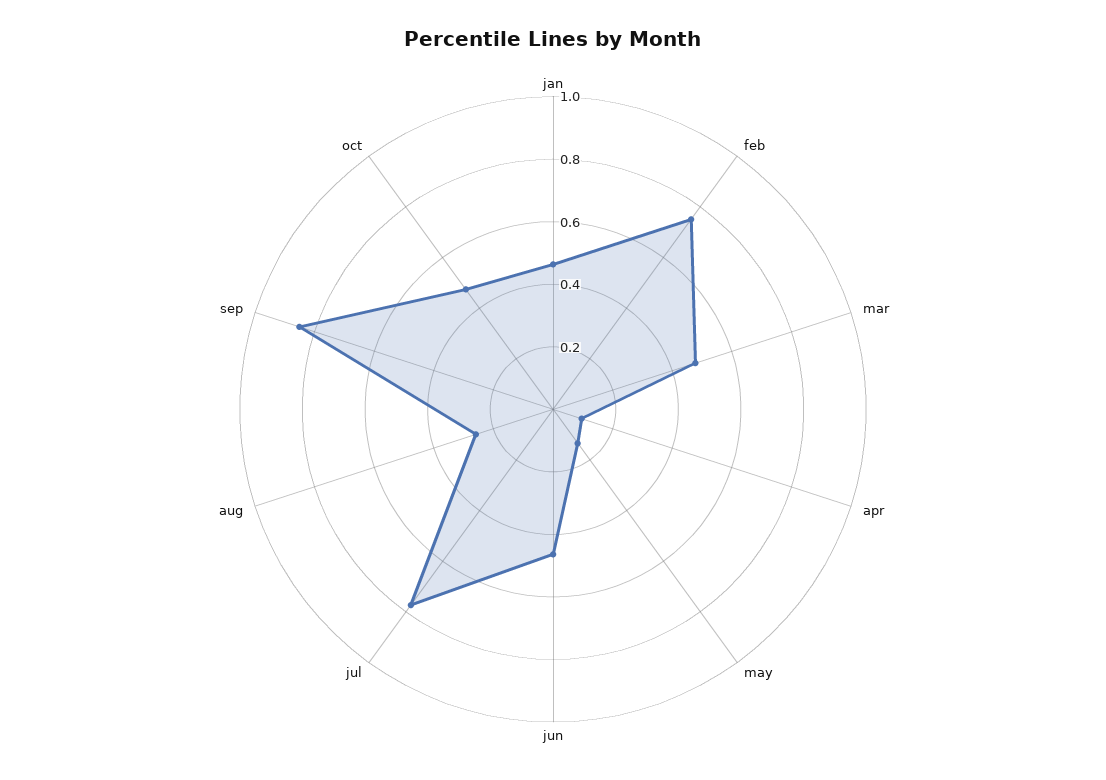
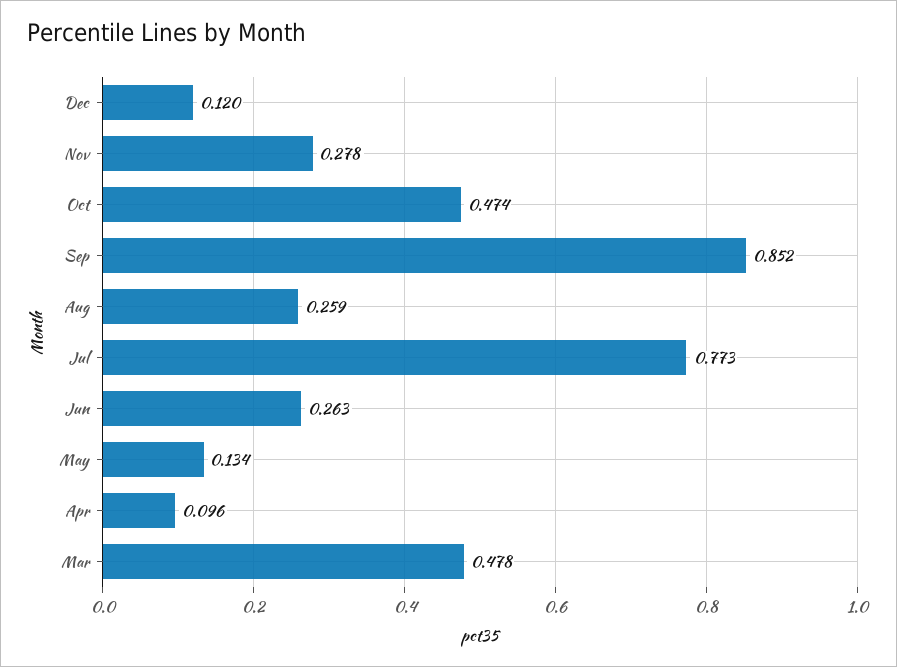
jan: 0.45 -> none
feb: 0.75 -> none
jun: 0.45 -> 0.263
Dec: none -> 0.12
Nov: none -> 0.278

